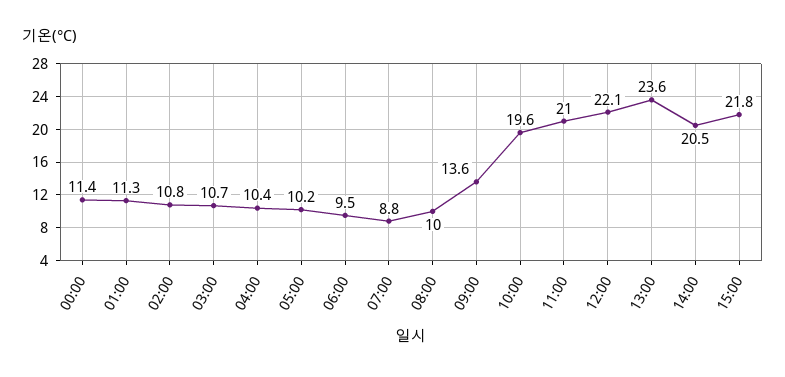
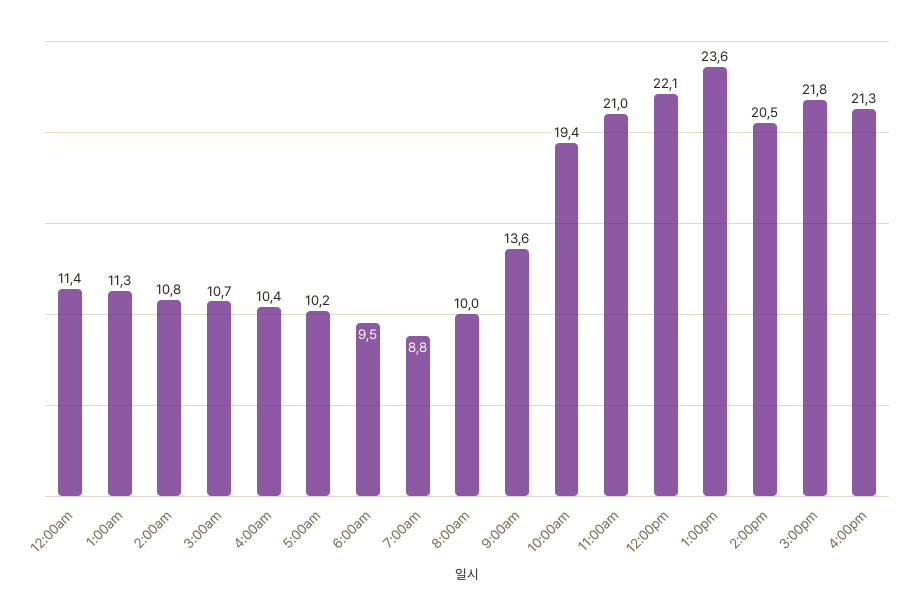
10:00: 19.6 -> 19.4
4:00pm: none -> 21.3

